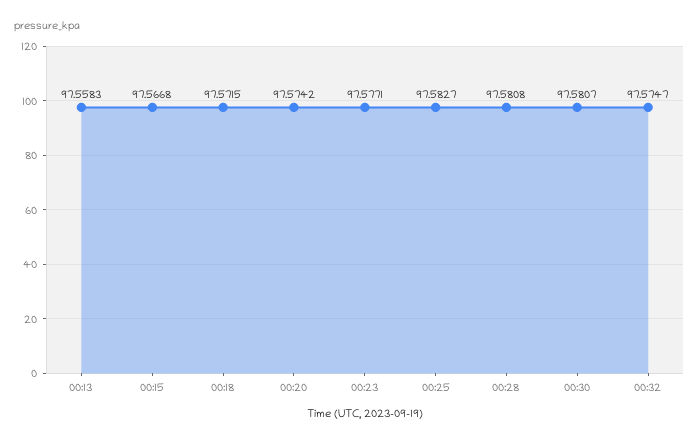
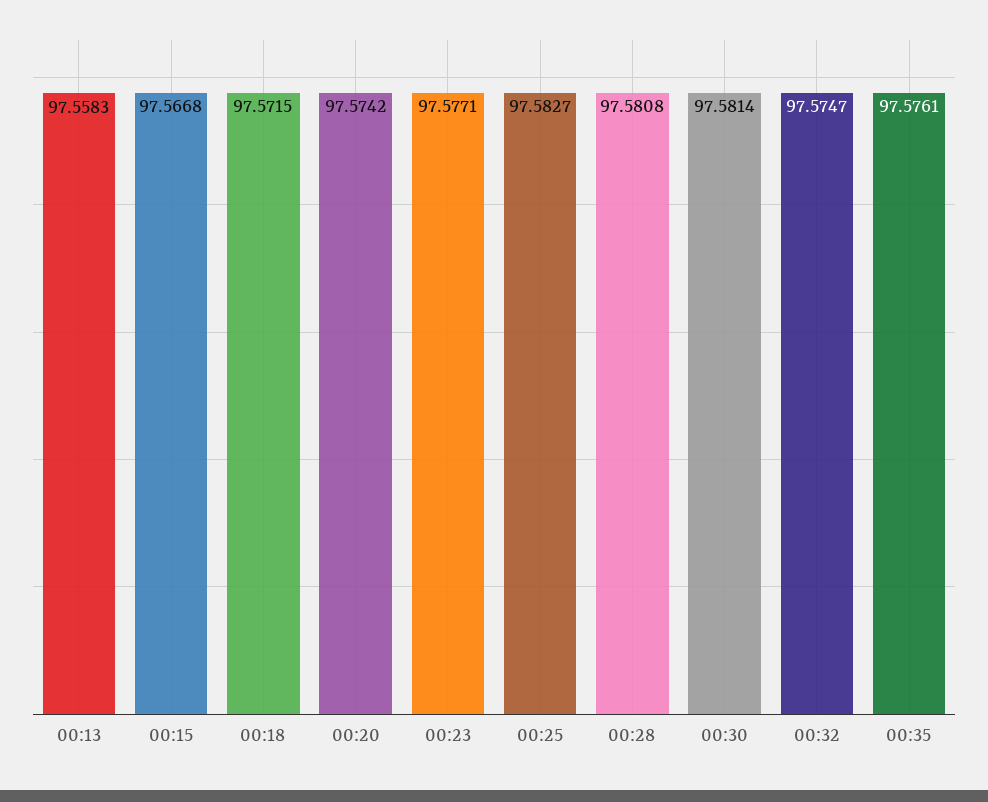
00:30: 97.5807 -> 97.5814
00:35: none -> 97.5761

